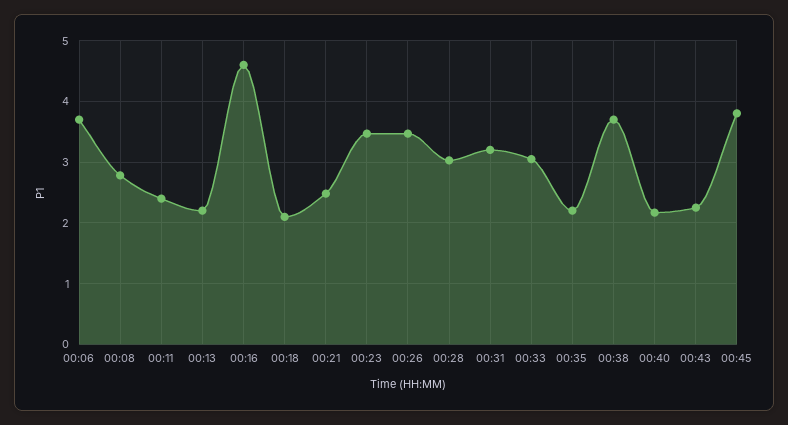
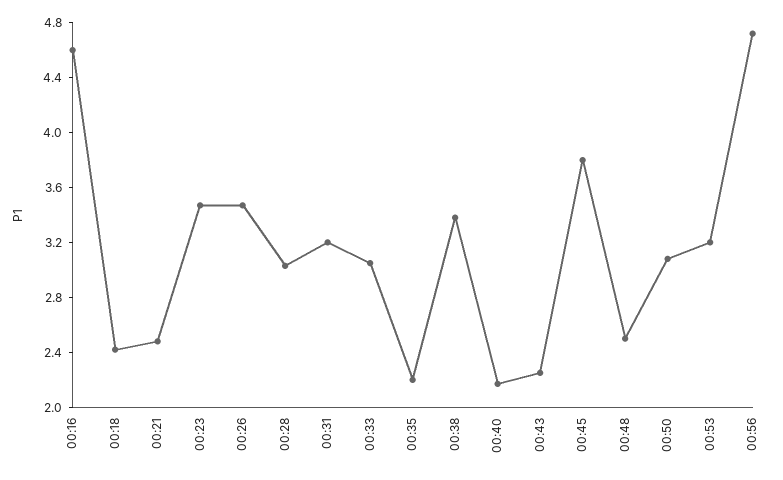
00:06: 3.7 -> none
00:08: 2.8 -> none
00:11: 2.4 -> none
00:13: 2.2 -> none
00:18: 2.1 -> 2.4
00:38: 3.7 -> 3.4
00:48: none -> 2.5
00:50: none -> 3.1
00:53: none -> 3.2
00:56: none -> 4.7

